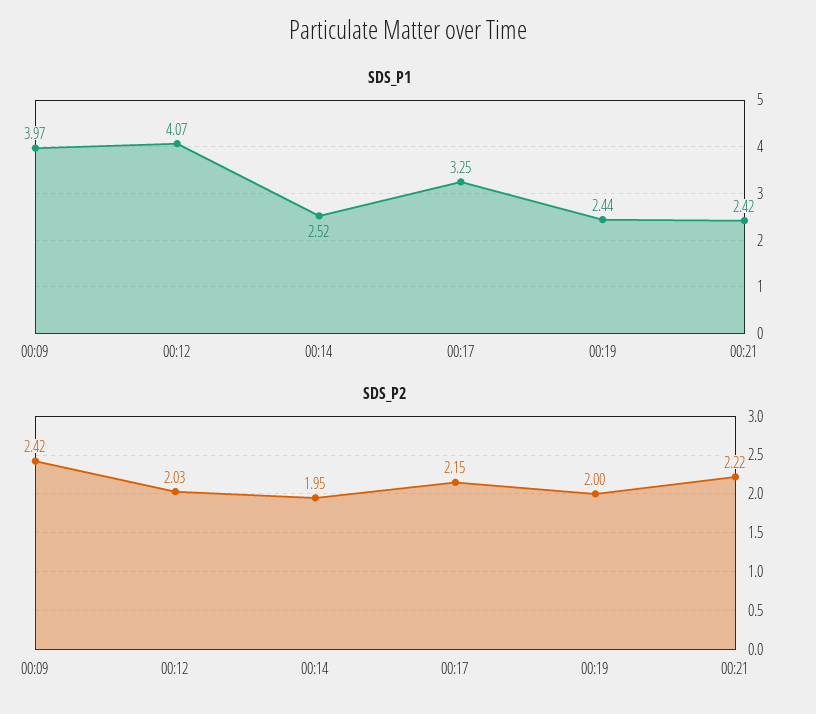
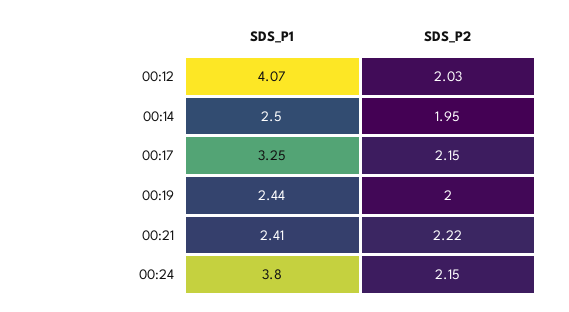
SDS_P1, 00:09: 3.97 -> none
SDS_P1, 00:14: 2.52 -> 2.5
SDS_P1, 00:21: 2.42 -> 2.41
SDS_P2, 00:09: 2.42 -> none
SDS_P1, 00:24: none -> 3.8
SDS_P2, 00:24: none -> 2.15

